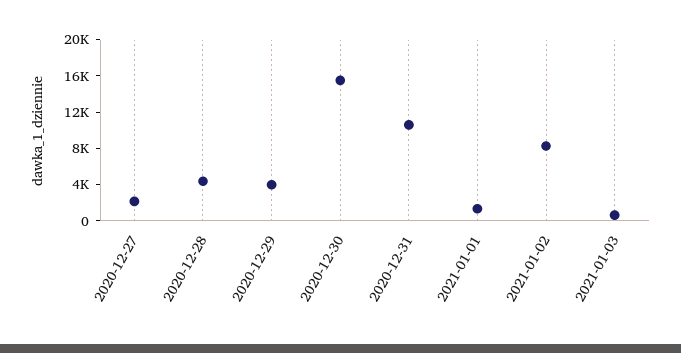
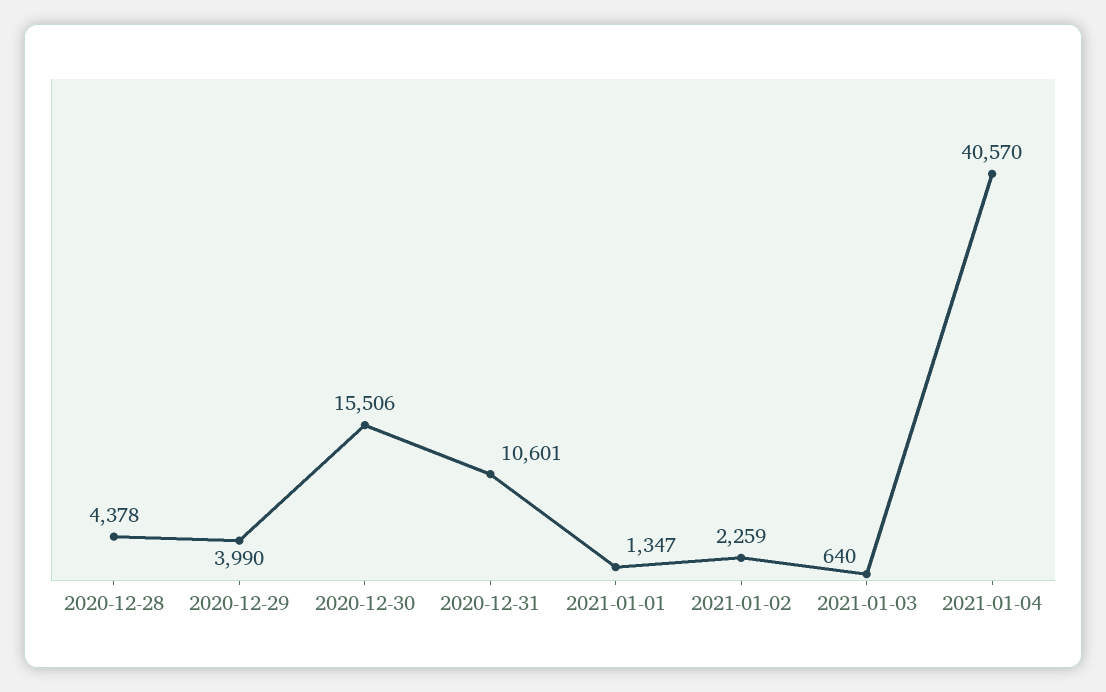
2020-12-27: 2000 -> none
2021-01-02: 8000 -> 2259
2021-01-04: none -> 40570

